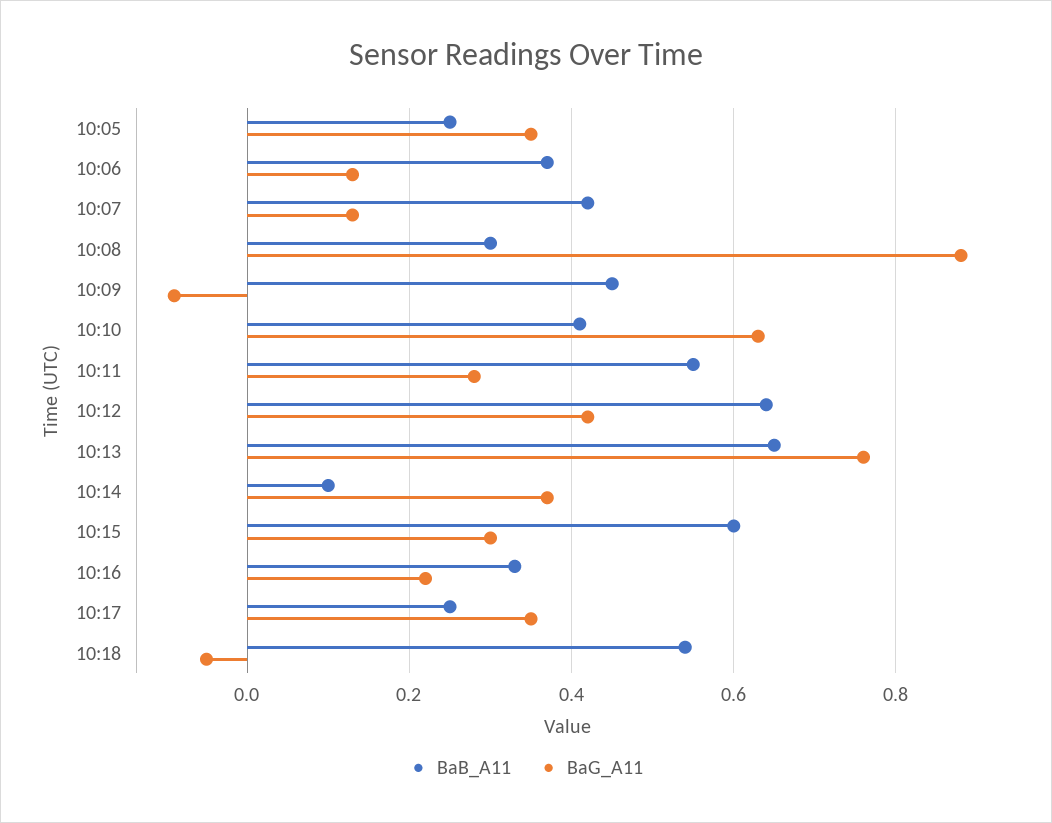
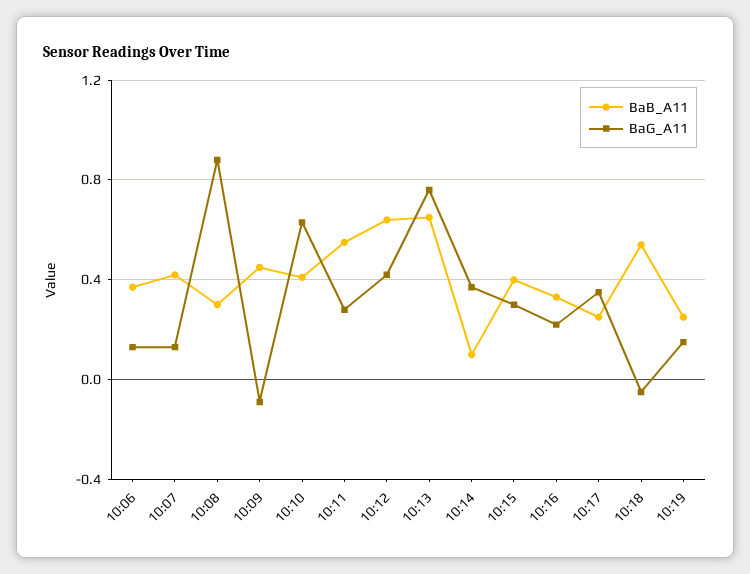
BaB_A11, 10:05: 0.25 -> none
BaG_A11, 10:05: 0.35 -> none
BaB_A11, 10:15: 0.6 -> 0.4
BaB_A11, 10:19: none -> 0.25
BaG_A11, 10:19: none -> 0.15

